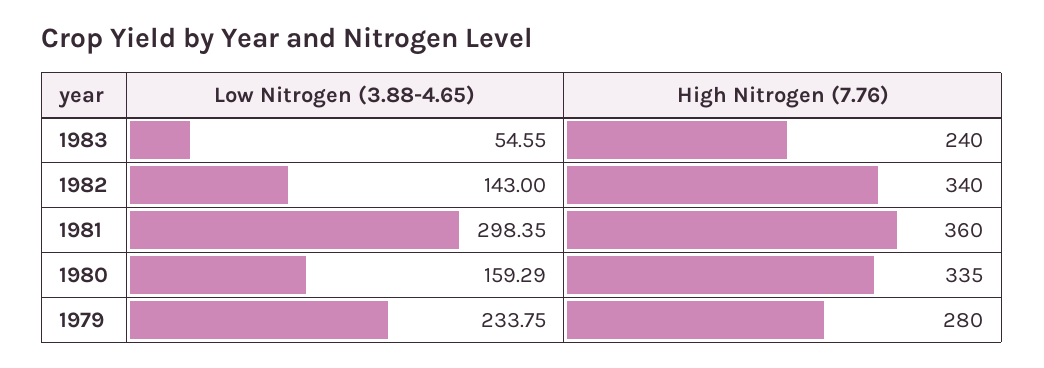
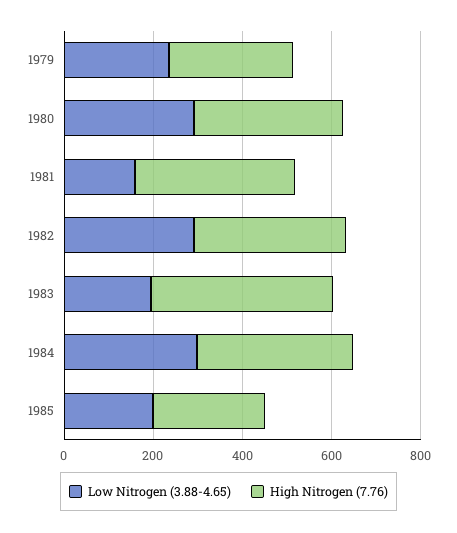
Low Nitrogen (3.88-4.65), 1983: 54.55 -> 200
High Nitrogen (7.76), 1983: 240 -> 400
Low Nitrogen (3.88-4.65), 1982: 143 -> 300
Low Nitrogen (3.88-4.65), 1981: 298.35 -> 150
Low Nitrogen (3.88-4.65), 1980: 159.29 -> 300
Low Nitrogen (3.88-4.65), 1984: none -> 300
High Nitrogen (7.76), 1984: none -> 350
Low Nitrogen (3.88-4.65), 1985: none -> 200
High Nitrogen (7.76), 1985: none -> 250

